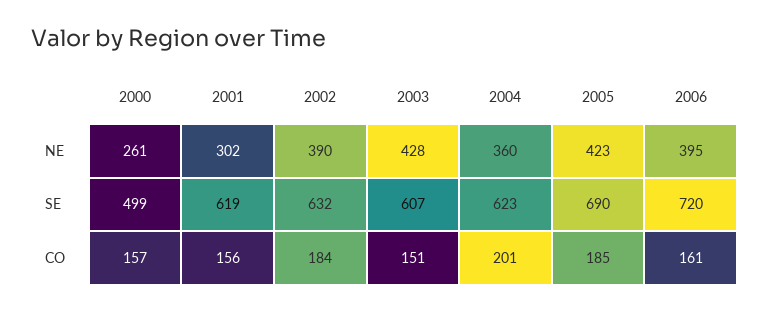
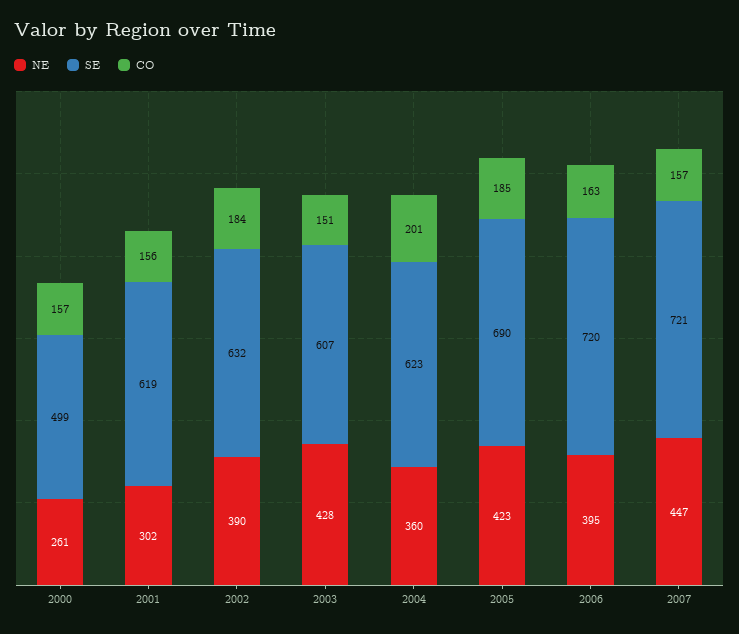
CO, 2006: 161 -> 163
NE, 2007: none -> 447
SE, 2007: none -> 721
CO, 2007: none -> 157

